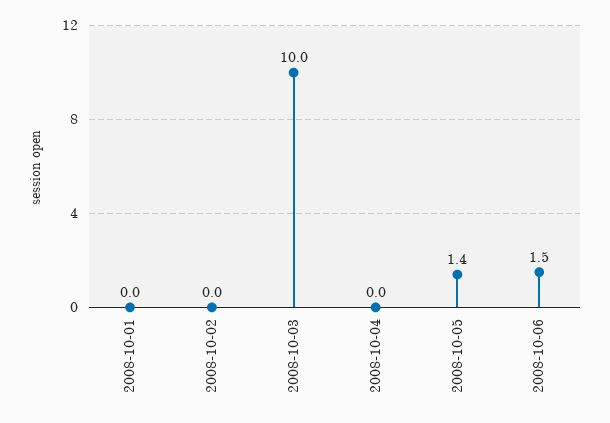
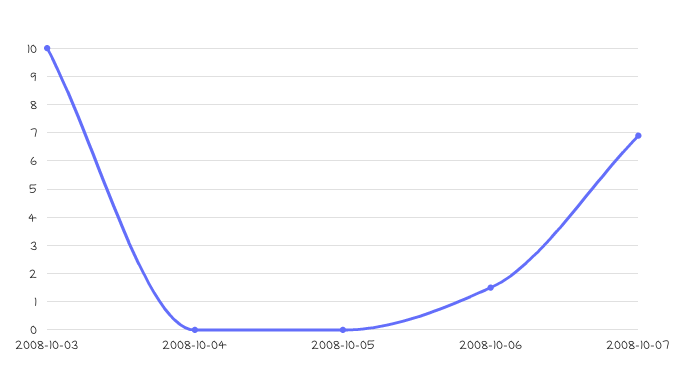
2008-10-01: 0 -> none
2008-10-02: 0 -> none
2008-10-05: 1.4 -> 0
2008-10-07: none -> 7

